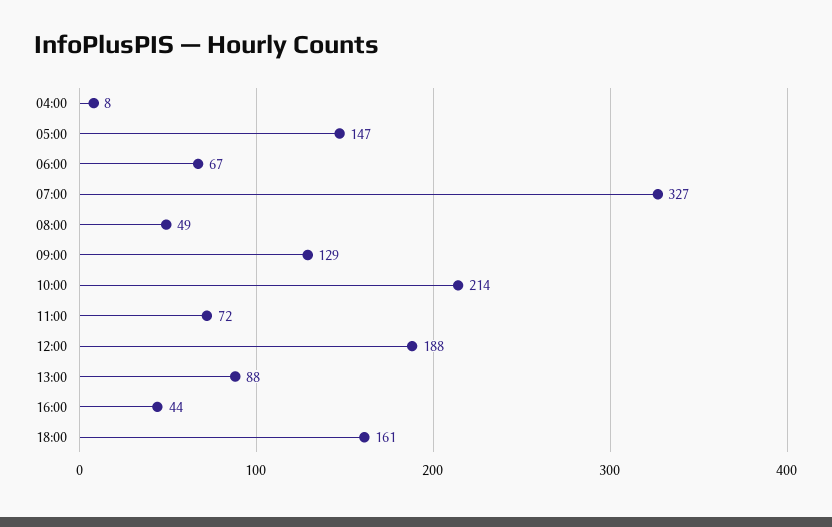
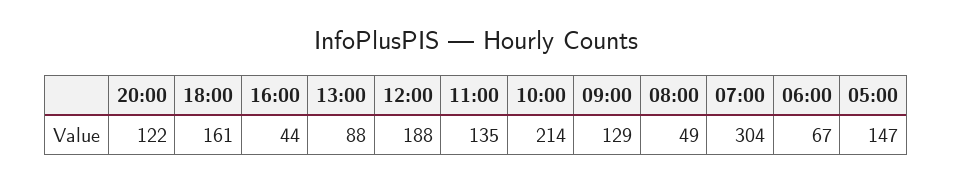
04:00: 8 -> none
07:00: 327 -> 304
11:00: 72 -> 135
20:00: none -> 122

